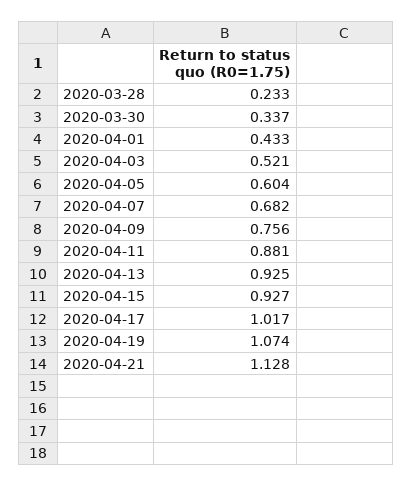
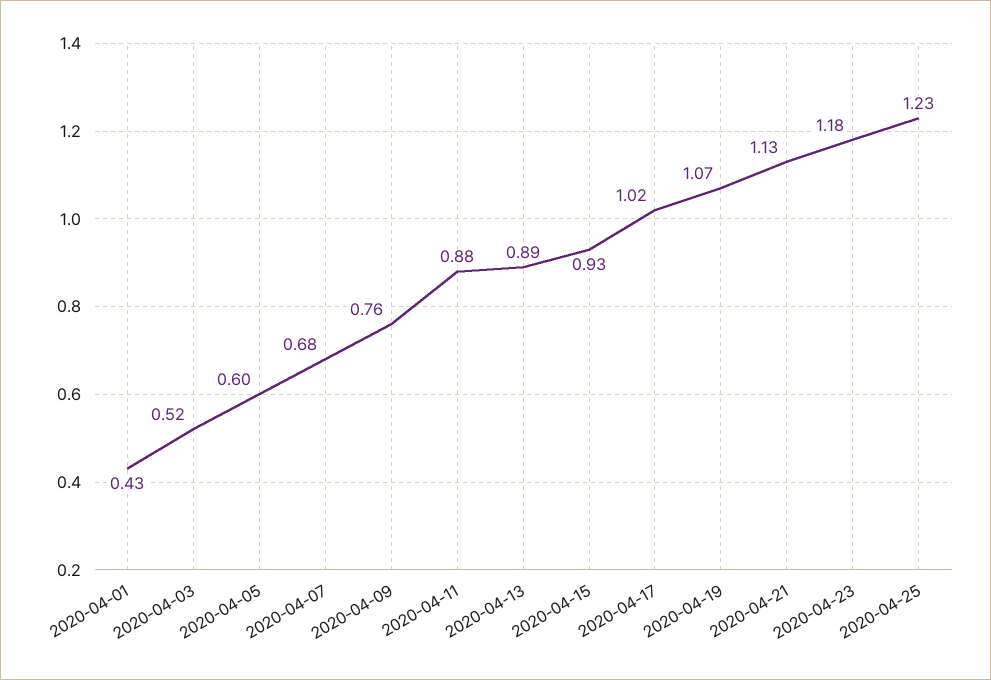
2020-03-28: 0.233 -> none
2020-03-30: 0.337 -> none
2020-04-13: 0.925 -> 0.89
2020-04-23: none -> 1.18
2020-04-25: none -> 1.23

